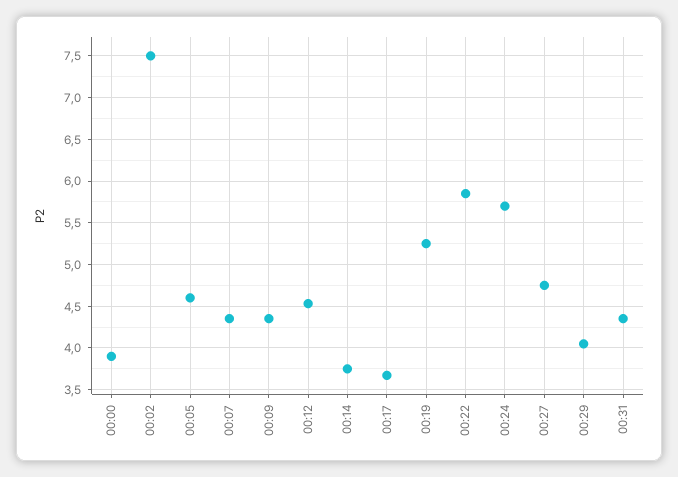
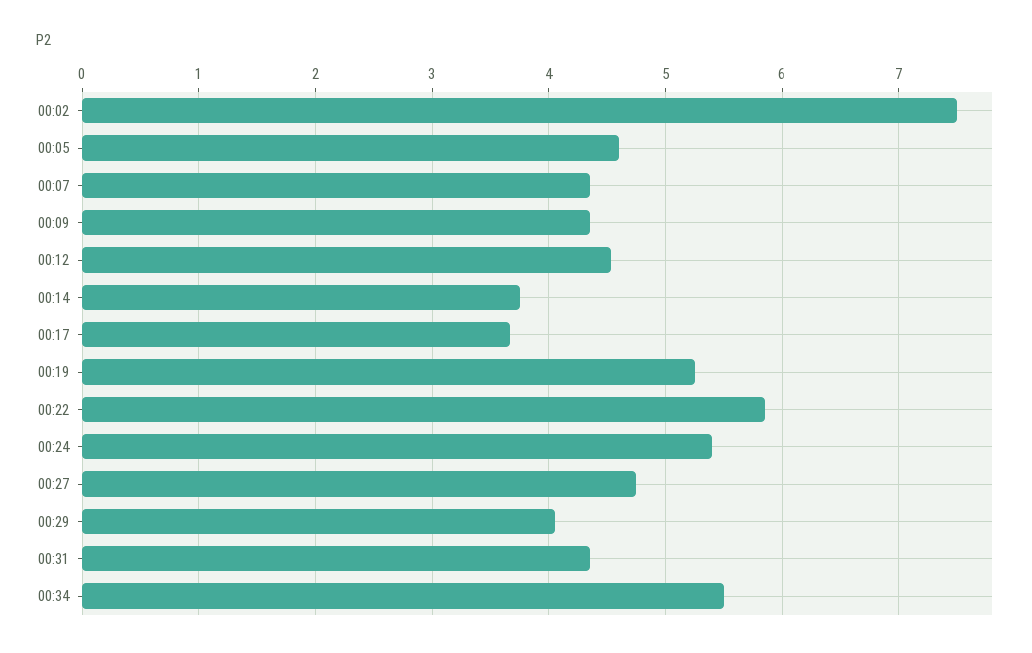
00:00: 3.9 -> none
00:24: 5.7 -> 5.4
00:34: none -> 5.5

